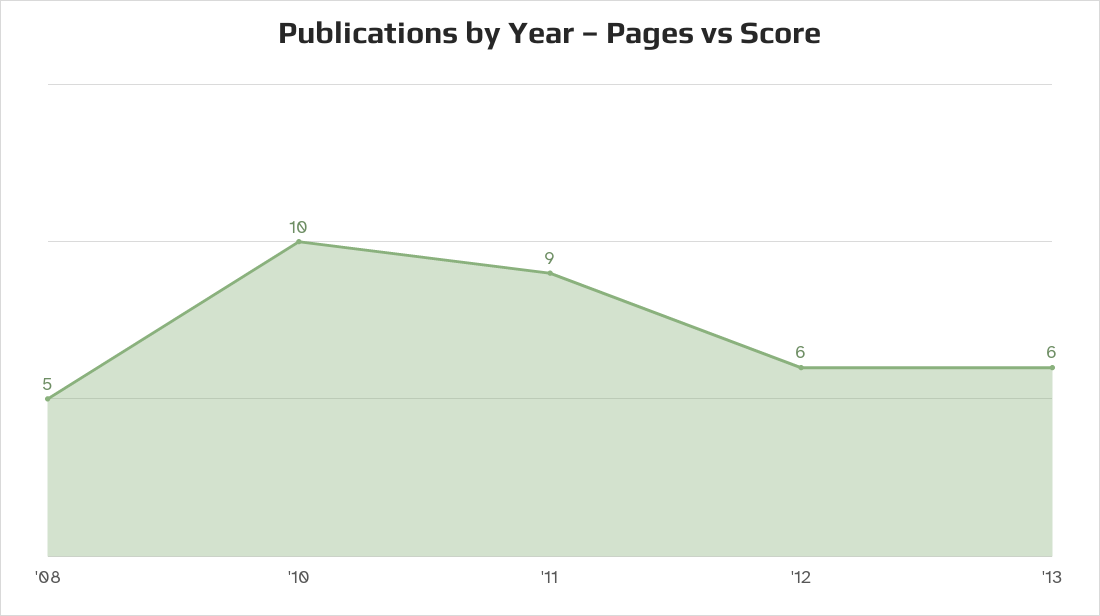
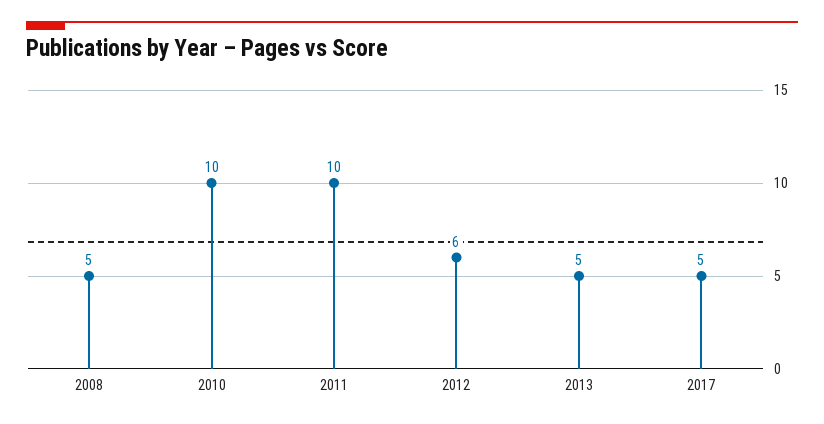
'11: 9 -> 10
'13: 6 -> 5
2017: none -> 5

